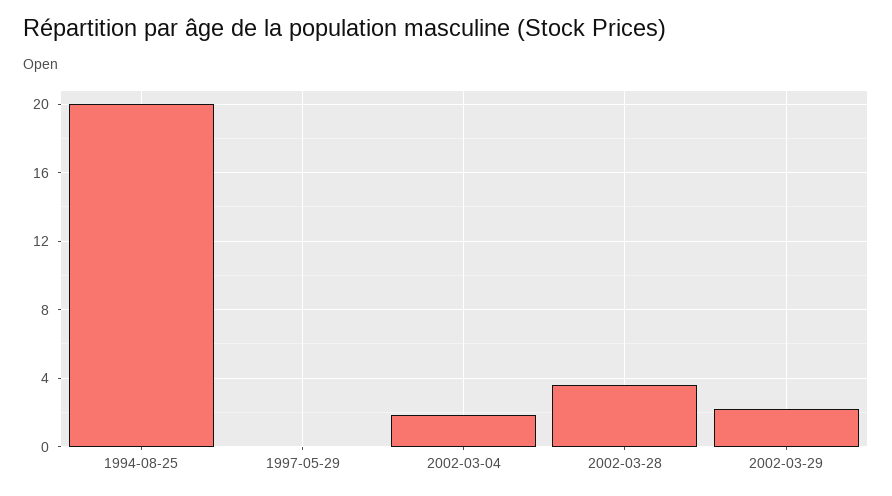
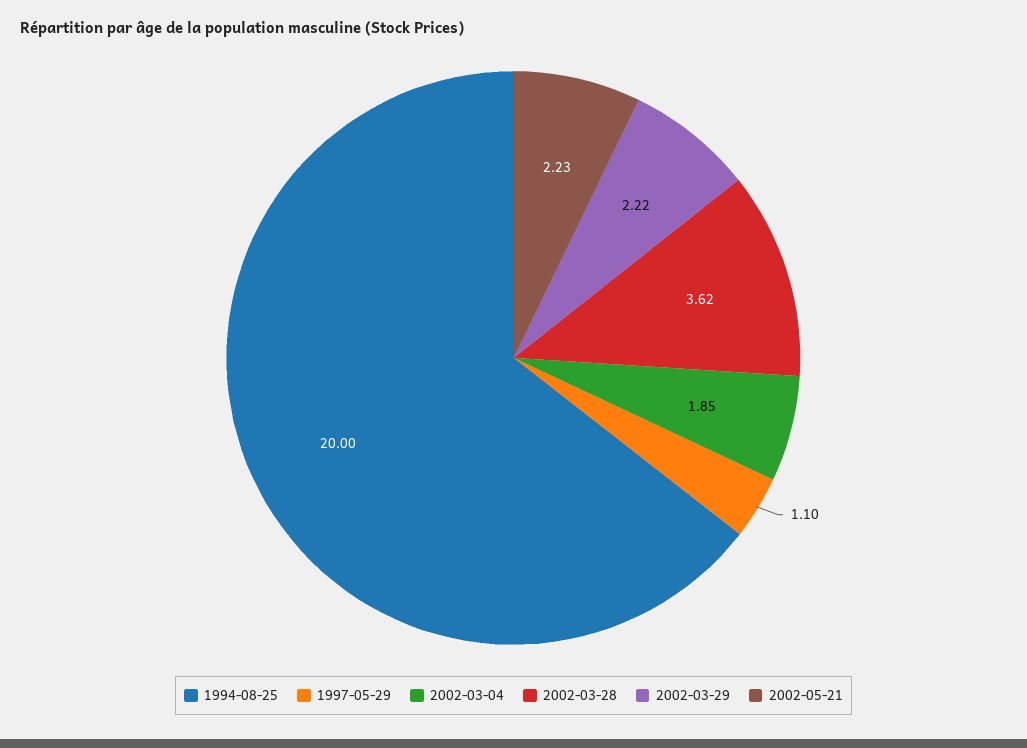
1997-05-29: 0 -> 1.1
2002-05-21: none -> 2.23

